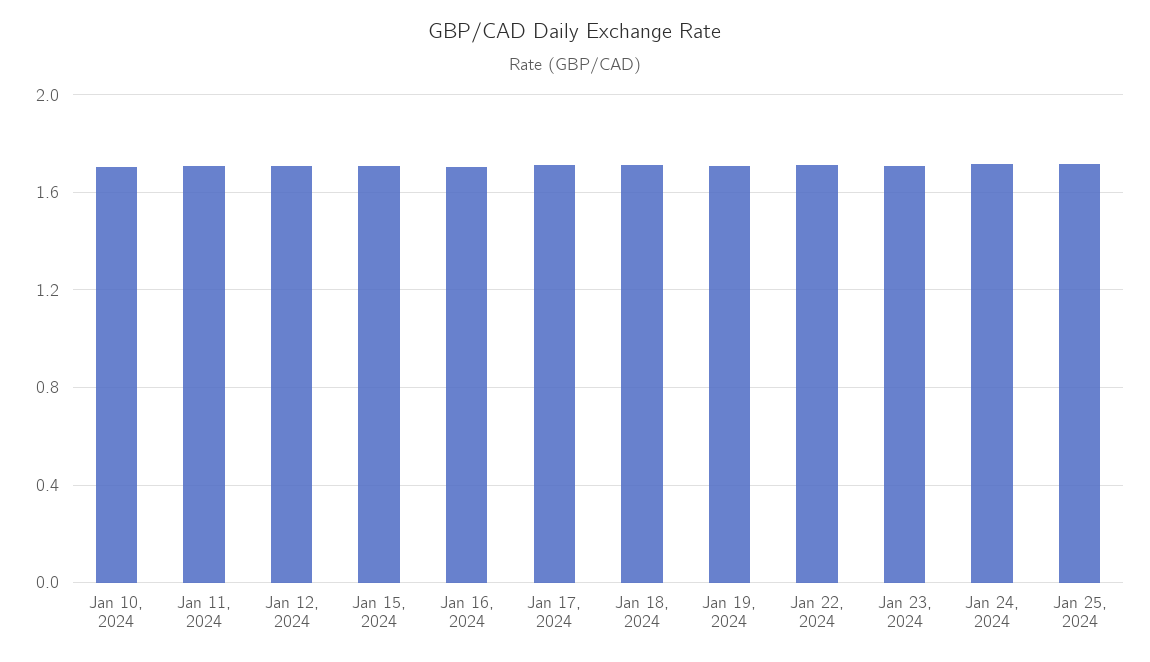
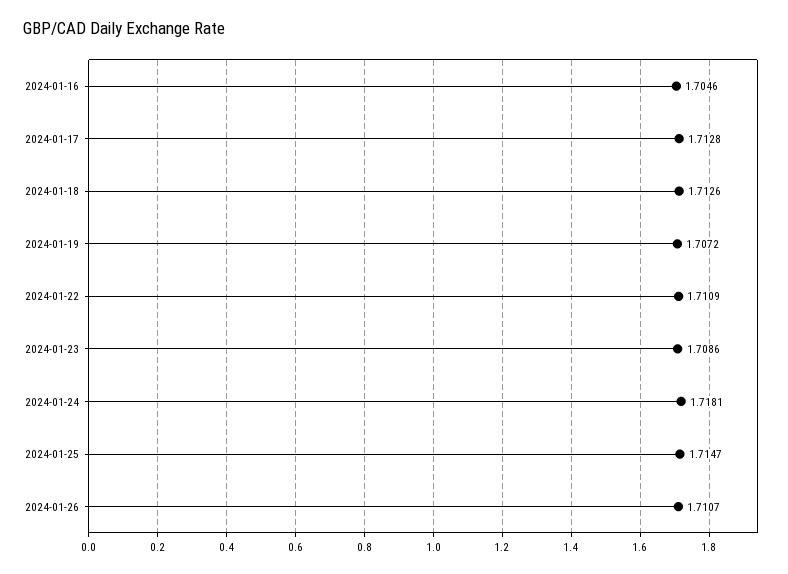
Jan 10, 2024: 1.7 -> none
Jan 11, 2024: 1.7 -> none
Jan 12, 2024: 1.7 -> none
Jan 15, 2024: 1.7 -> none
2024-01-26: none -> 1.7107

